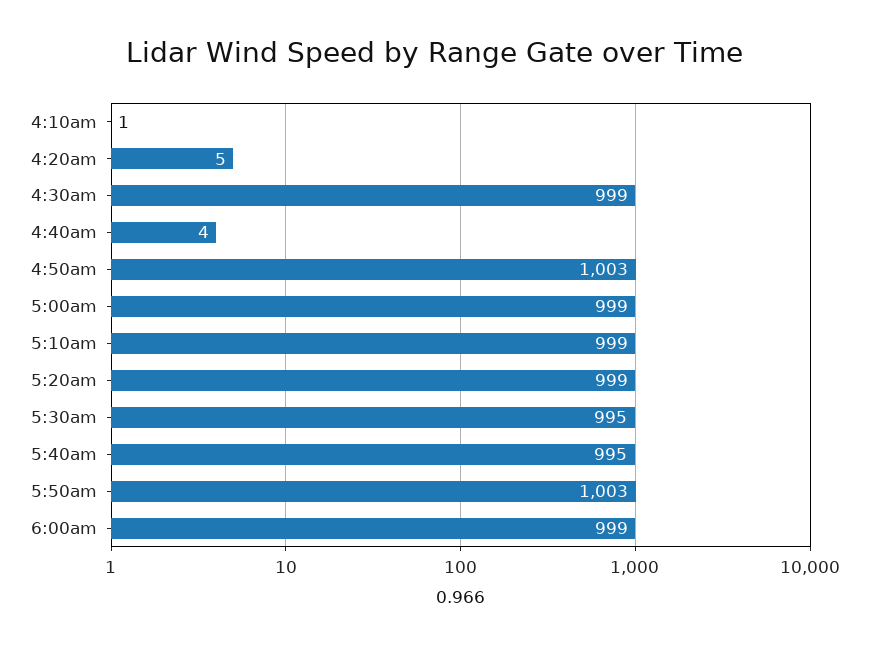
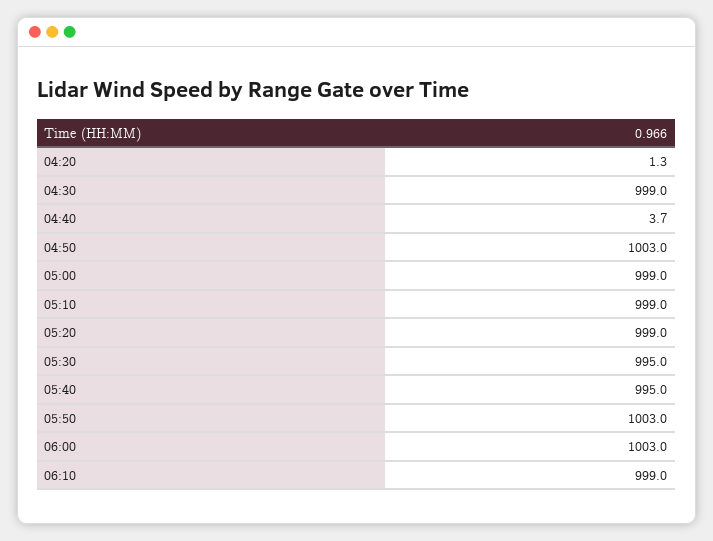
4:10am: 1 -> none
4:20am: 5 -> 1.3
6:00am: 999 -> 1003
06:10: none -> 999

